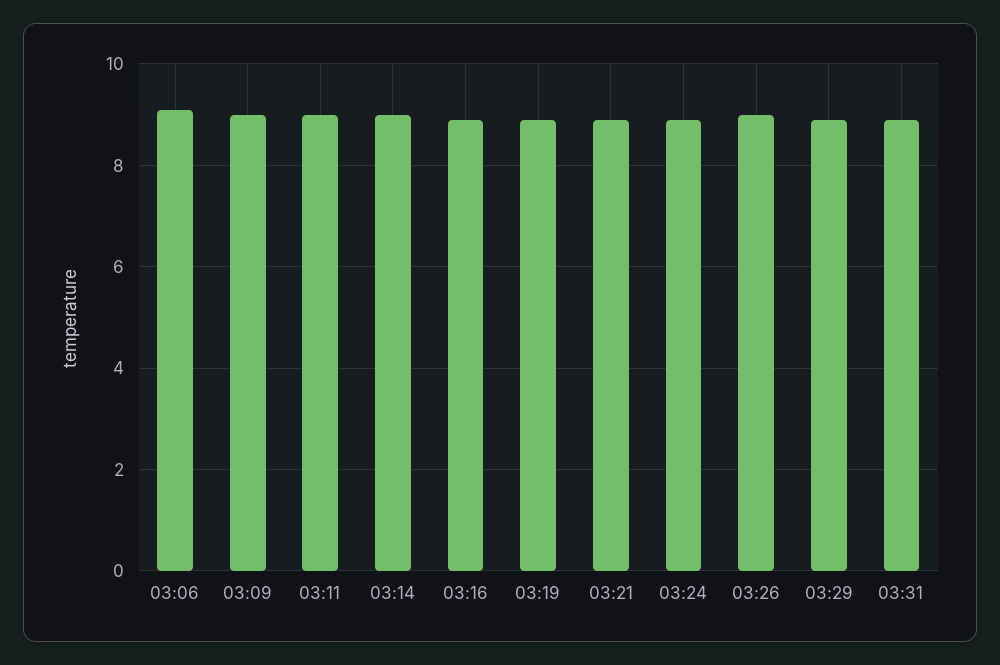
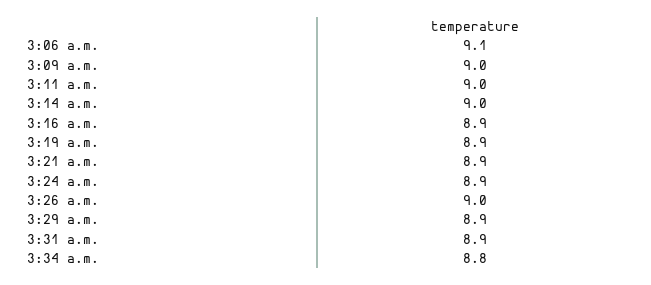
3:34 a.m.: none -> 8.8

